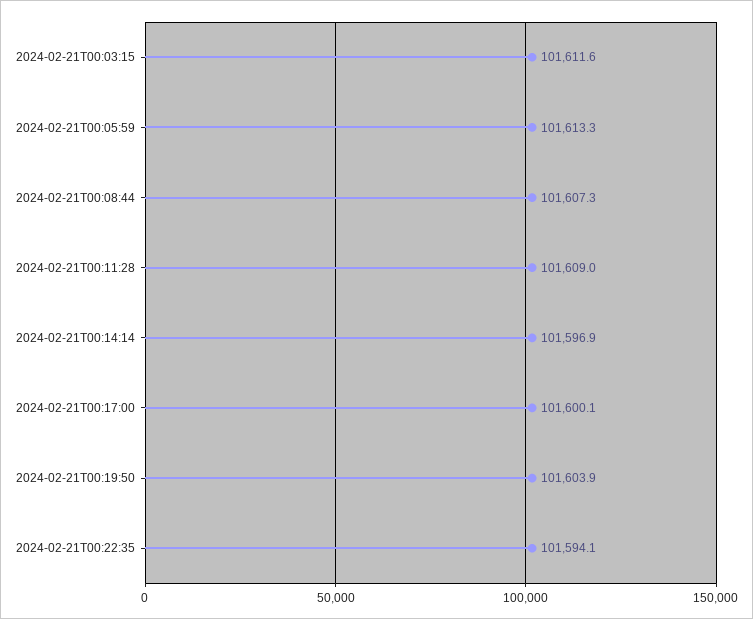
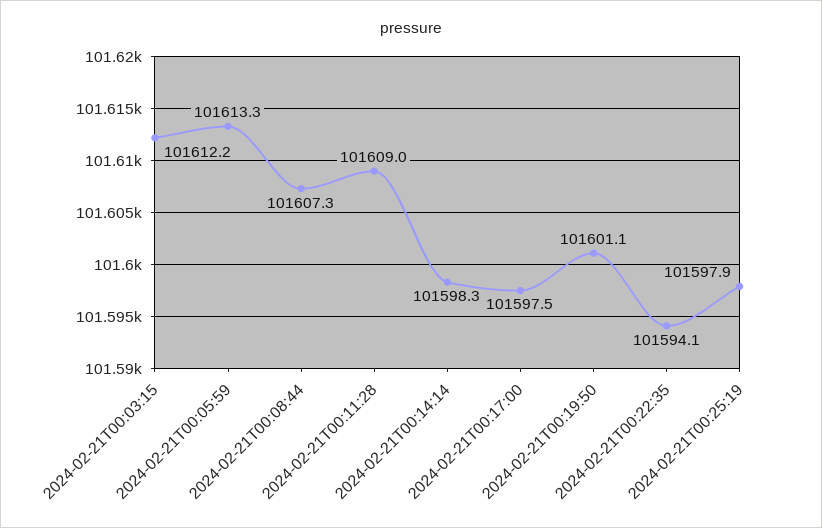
2024-02-21T00:03:15: 101611.6 -> 101612.2
2024-02-21T00:14:14: 101596.9 -> 101598.3
2024-02-21T00:17:00: 101600.1 -> 101597.5
2024-02-21T00:19:50: 101603.9 -> 101601.1
2024-02-21T00:25:19: none -> 101597.9

